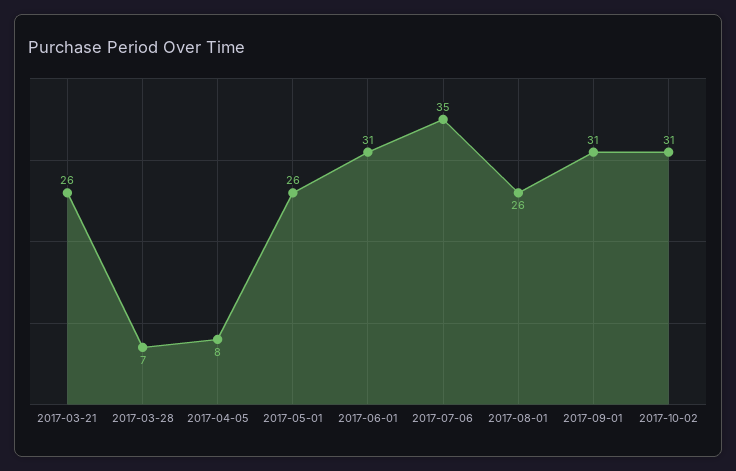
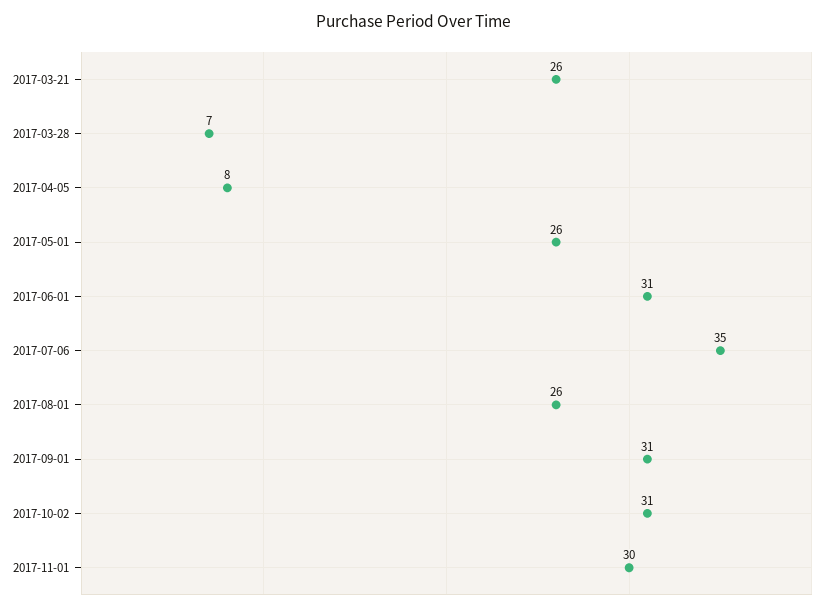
2017-11-01: none -> 30

